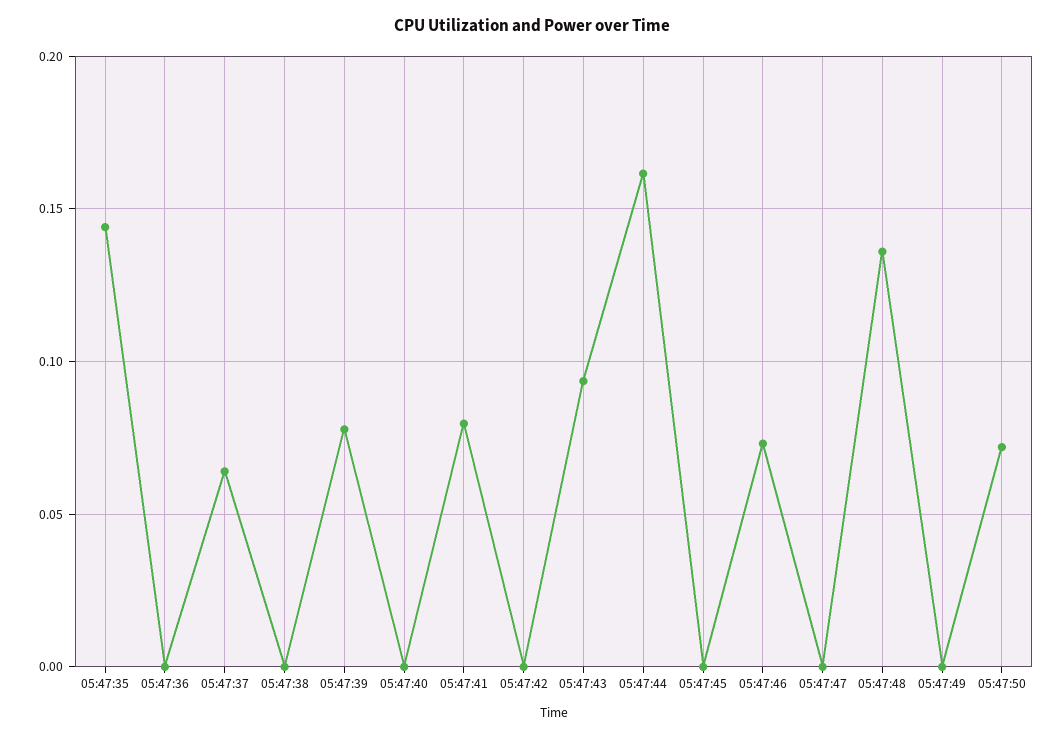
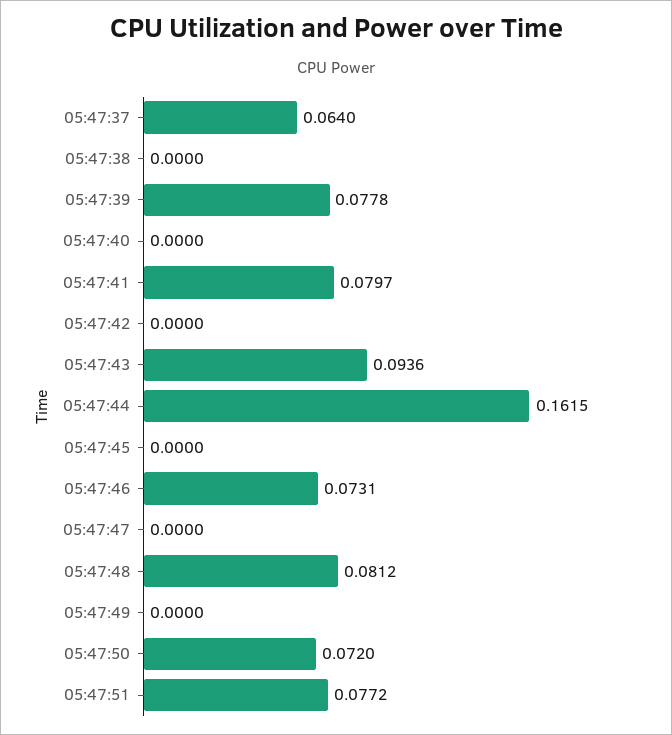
05:47:35: 0.145 -> none
05:47:36: 0 -> none
05:47:48: 0.135 -> 0.0812
05:47:51: none -> 0.0772

